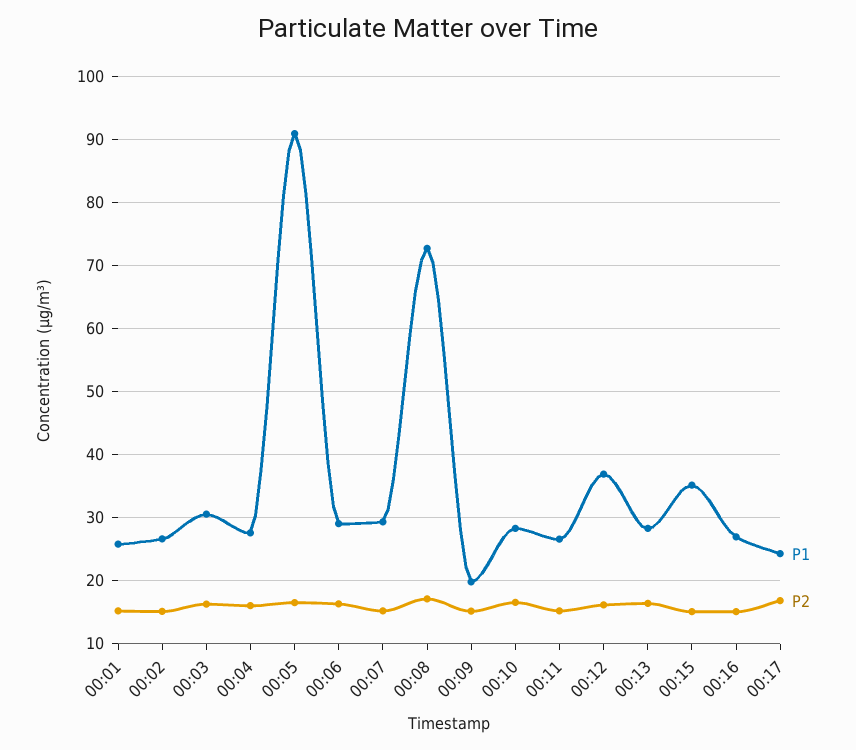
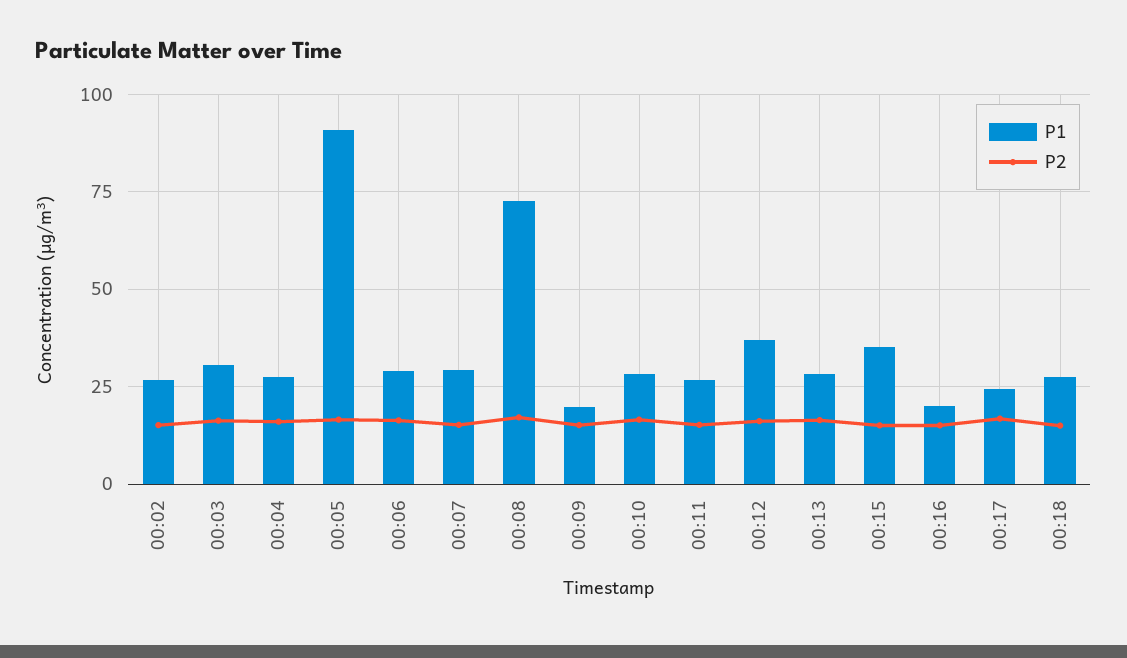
P1, 00:01: 26 -> none
P2, 00:01: 15 -> none
P1, 00:16: 27 -> 20
P1, 00:18: none -> 27.5
P2, 00:18: none -> 15

